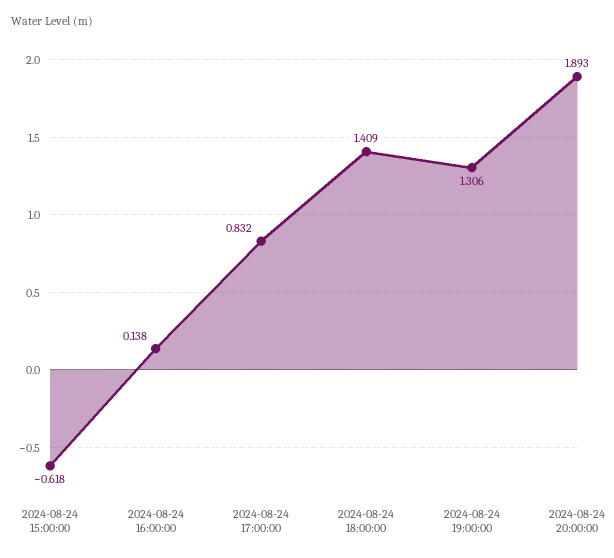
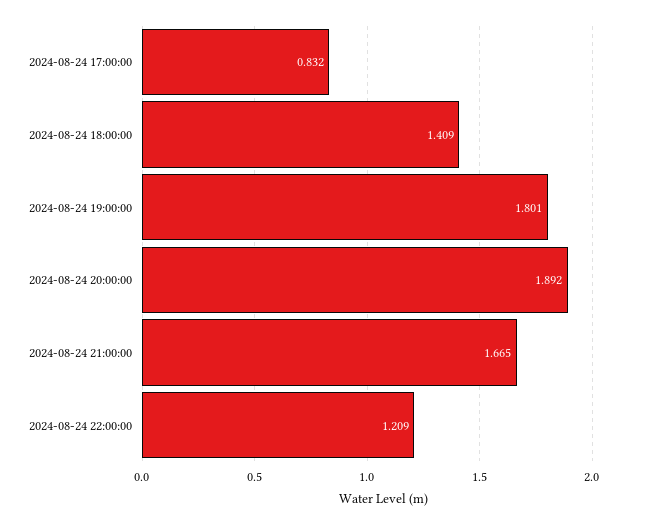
2024-08-24 15:00:00: -0.618 -> none
2024-08-24 16:00:00: 0.138 -> none
2024-08-24 19:00:00: 1.306 -> 1.801
2024-08-24 20:00:00: 1.893 -> 1.892
2024-08-24 21:00:00: none -> 1.665
2024-08-24 22:00:00: none -> 1.209

